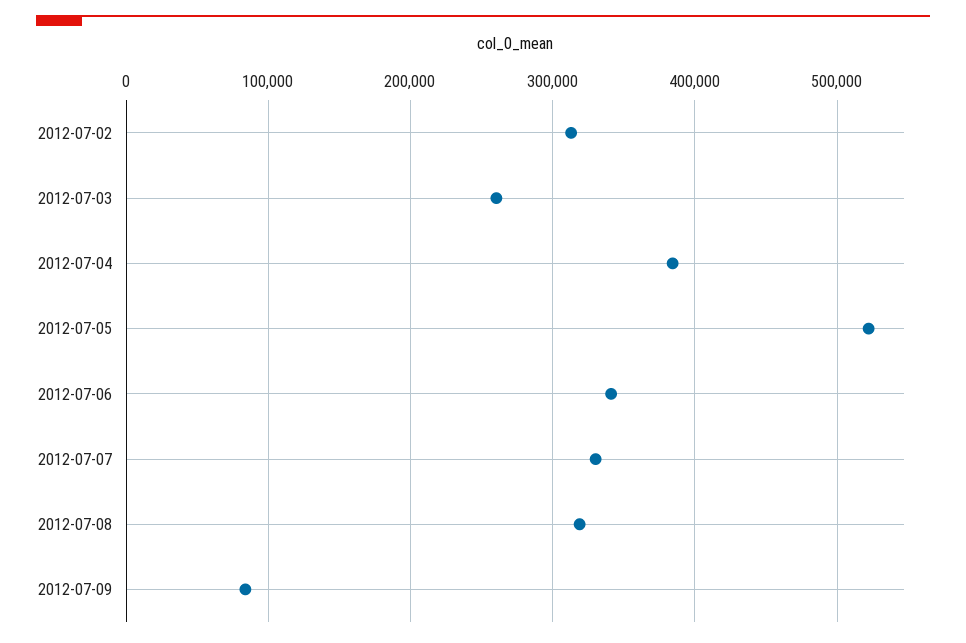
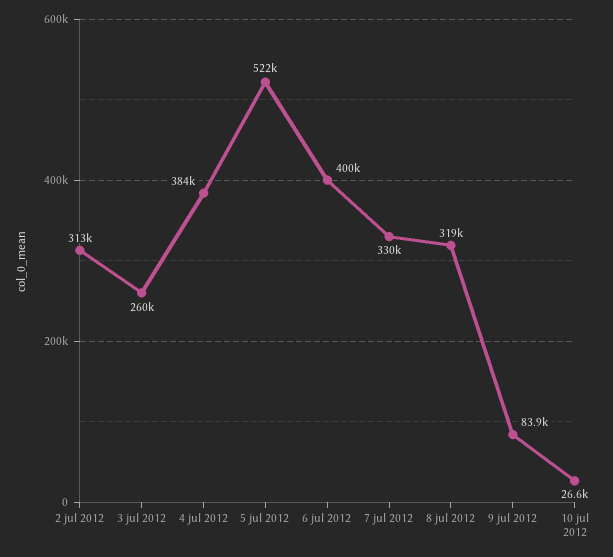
2012-07-06: 340000 -> 400000
10 jul 2012: none -> 26600

